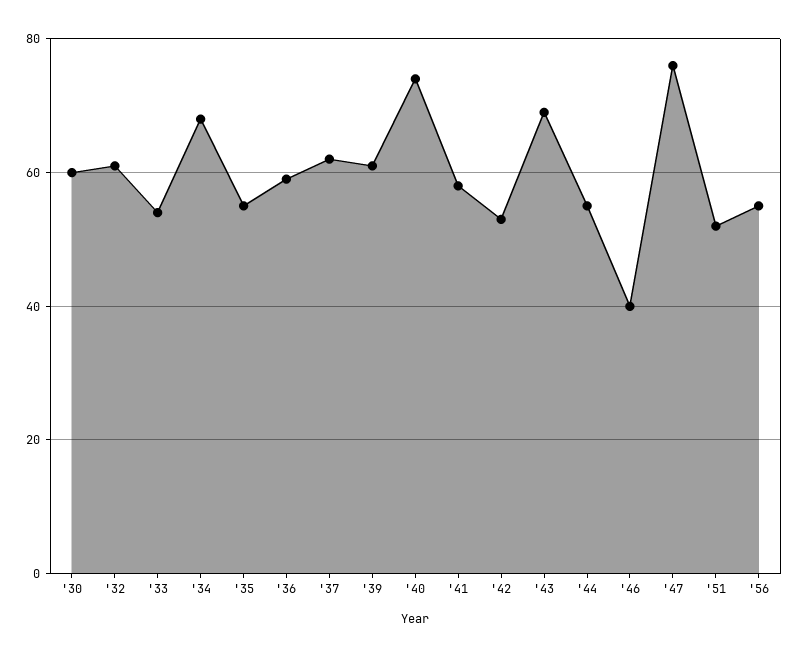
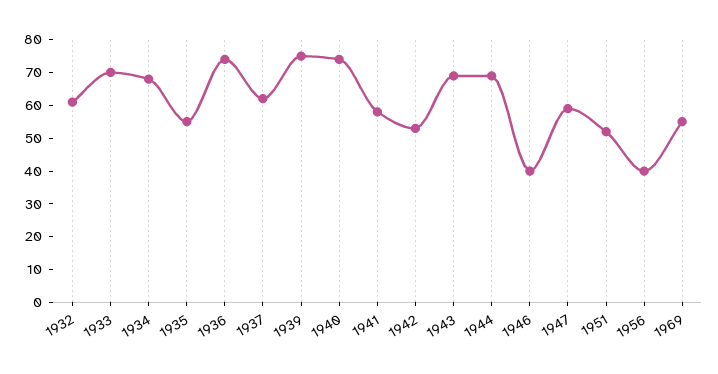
'30: 60 -> none
'33: 55 -> 70
'36: 60 -> 75
'39: 60 -> 75
'44: 55 -> 70
'47: 75 -> 60
'56: 55 -> 40
1969: none -> 55

